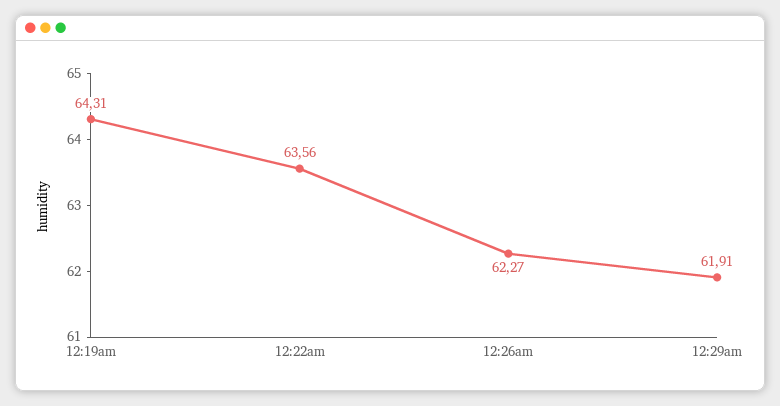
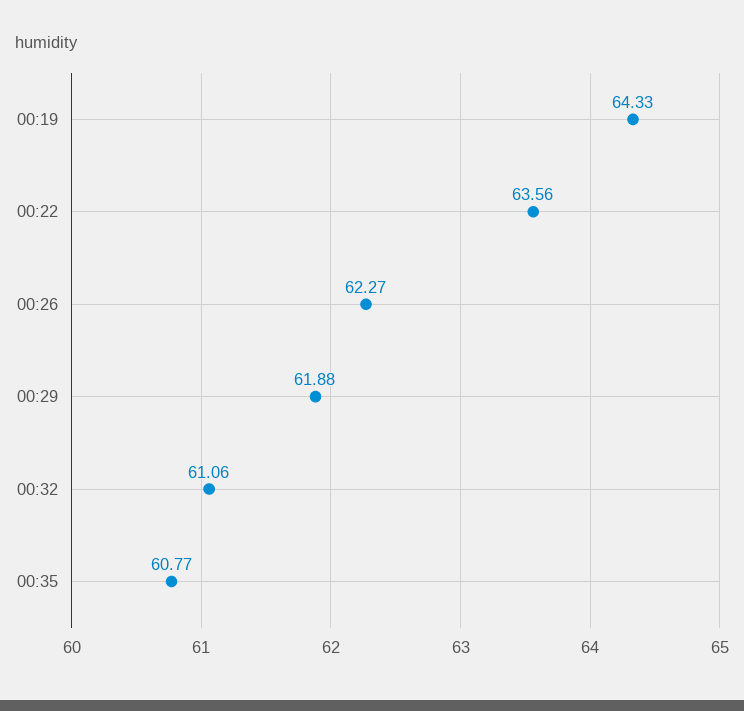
12:19am: 64.31 -> 64.33
12:29am: 61.91 -> 61.88
00:32: none -> 61.06
00:35: none -> 60.77

